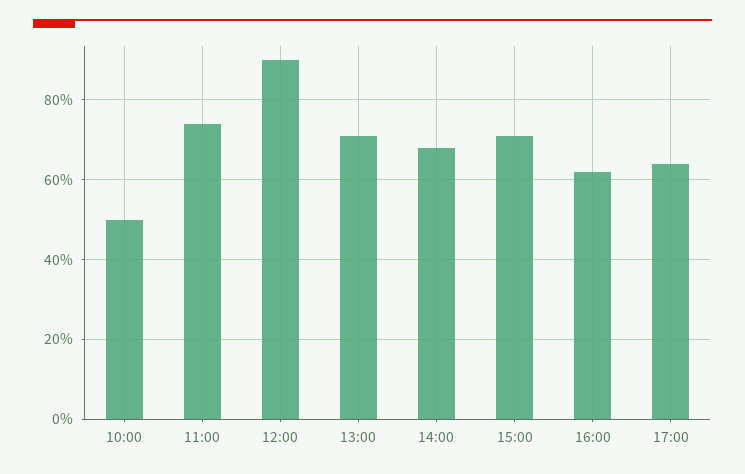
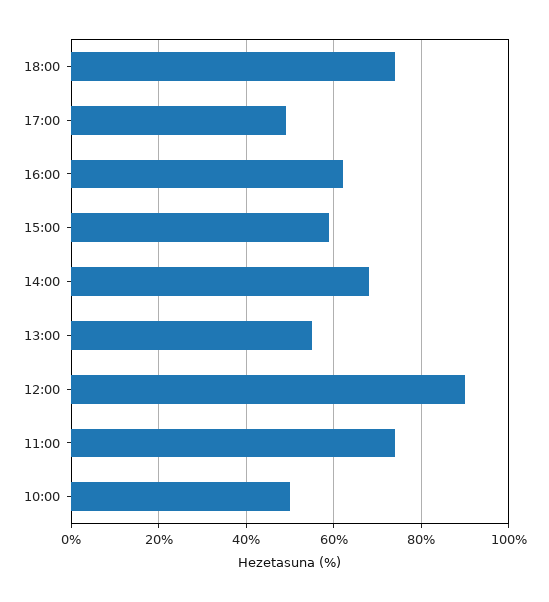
13:00: 70 -> 55
15:00: 70 -> 60
17:00: 65 -> 50
18:00: none -> 75

